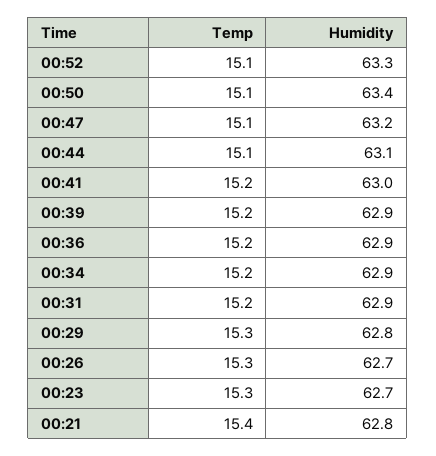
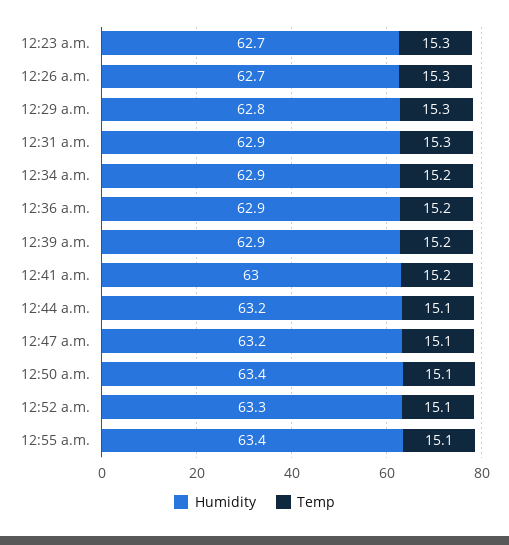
Humidity, 00:44: 63.1 -> 63.2
Temp, 00:31: 15.2 -> 15.3
Temp, 00:21: 15.4 -> none
Humidity, 00:21: 62.8 -> none
Humidity, 12:55 a.m.: none -> 63.4
Temp, 12:55 a.m.: none -> 15.1

